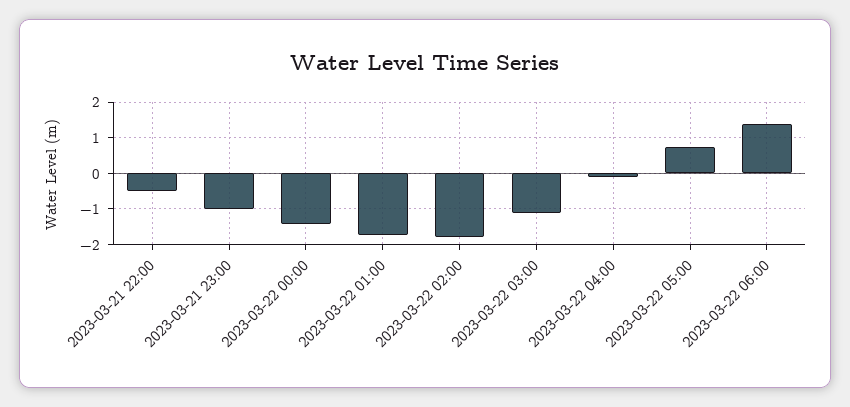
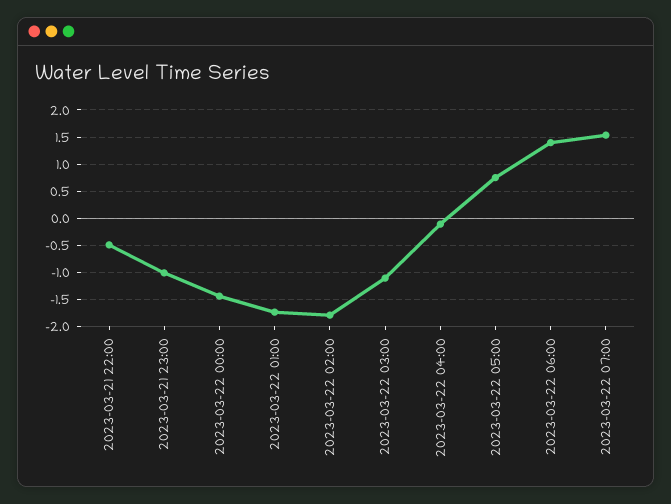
2023-03-22 07:00: none -> 1.5

